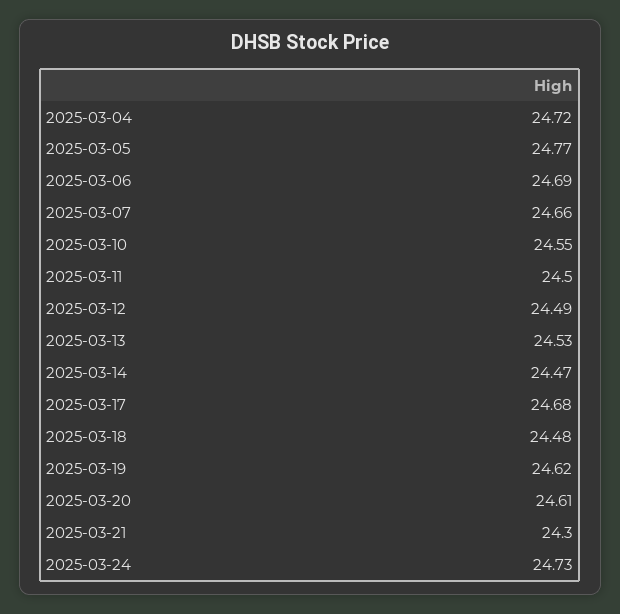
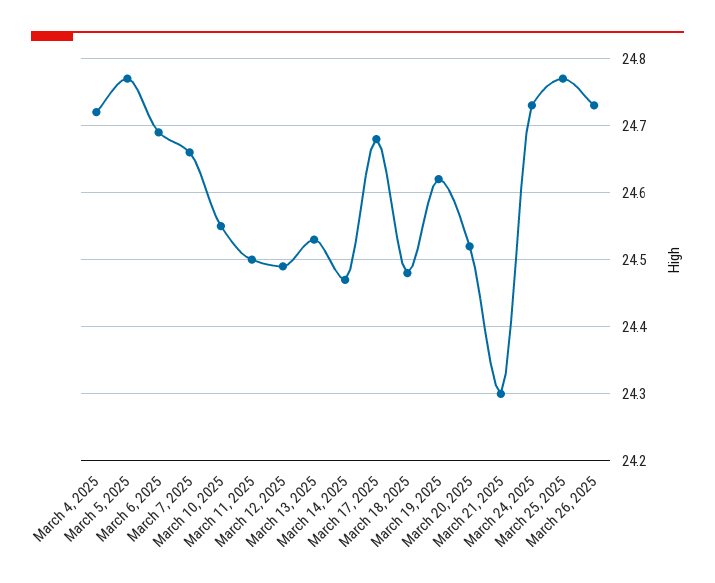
2025-03-20: 24.61 -> 24.52
March 25, 2025: none -> 24.77
March 26, 2025: none -> 24.73

